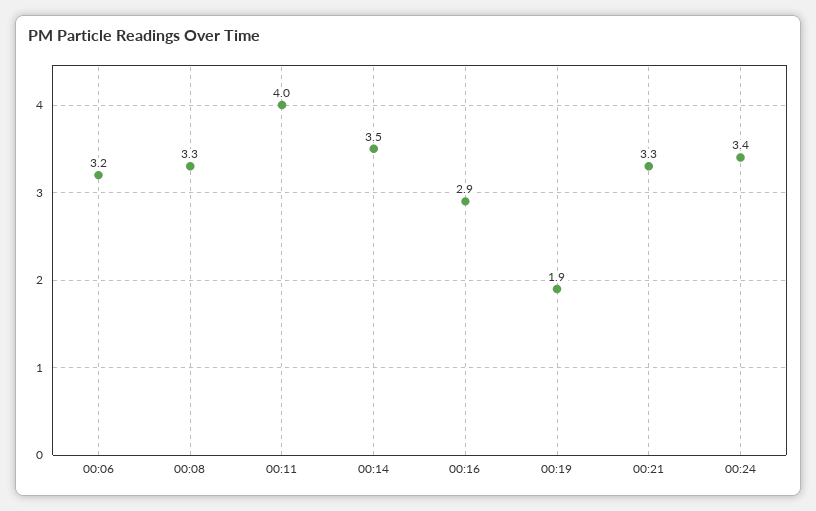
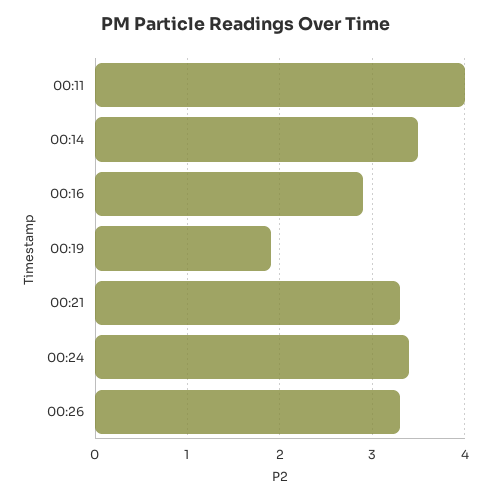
00:06: 3.2 -> none
00:08: 3.3 -> none
00:26: none -> 3.3

